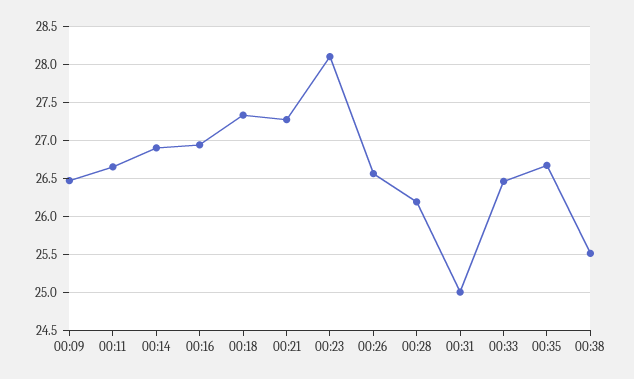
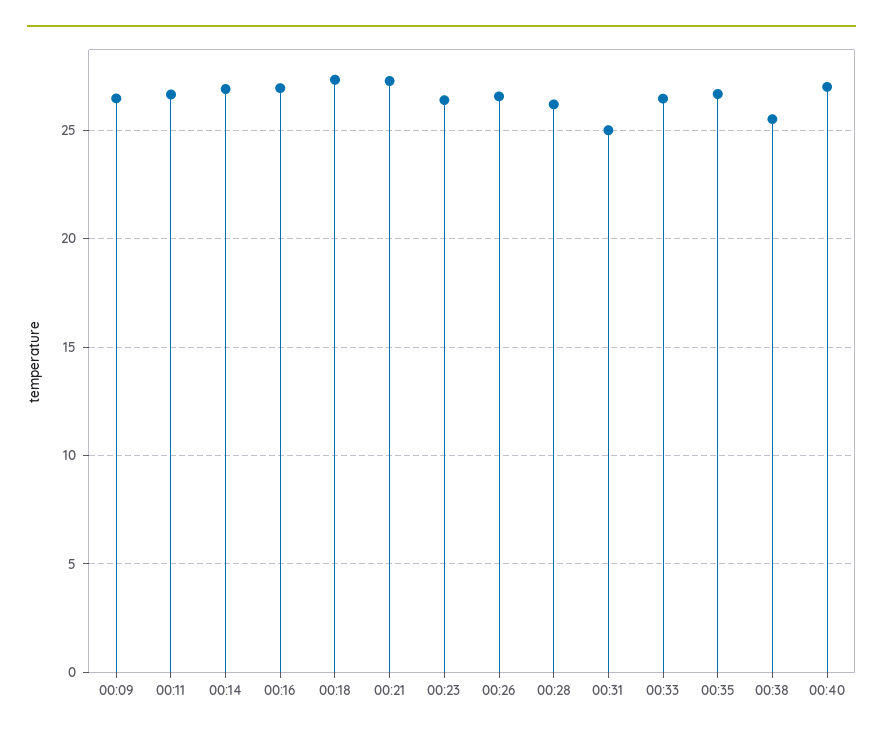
00:23: 28.1 -> 26.5
00:40: none -> 27

